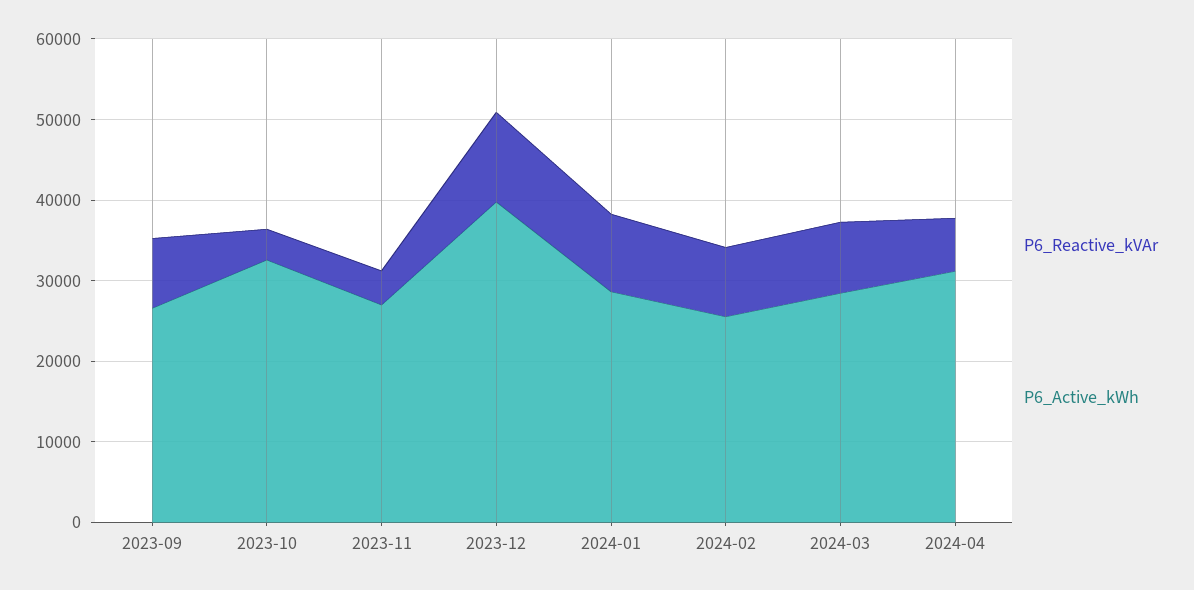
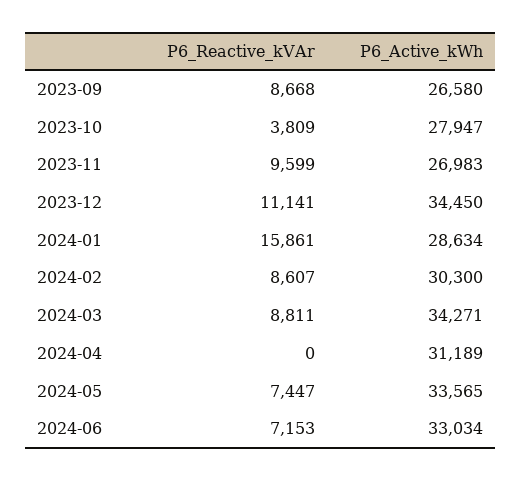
P6_Active_kWh, 2023-10: 32000 -> 27947
P6_Reactive_kVAr, 2023-11: 4000 -> 9599
P6_Active_kWh, 2023-12: 40000 -> 34450
P6_Reactive_kVAr, 2024-01: 10000 -> 15861
P6_Active_kWh, 2024-02: 26000 -> 30300
P6_Active_kWh, 2024-03: 28000 -> 34271
P6_Reactive_kVAr, 2024-04: 6000 -> 0
P6_Reactive_kVAr, 2024-05: none -> 7447
P6_Active_kWh, 2024-05: none -> 33565
P6_Reactive_kVAr, 2024-06: none -> 7153
P6_Active_kWh, 2024-06: none -> 33034

